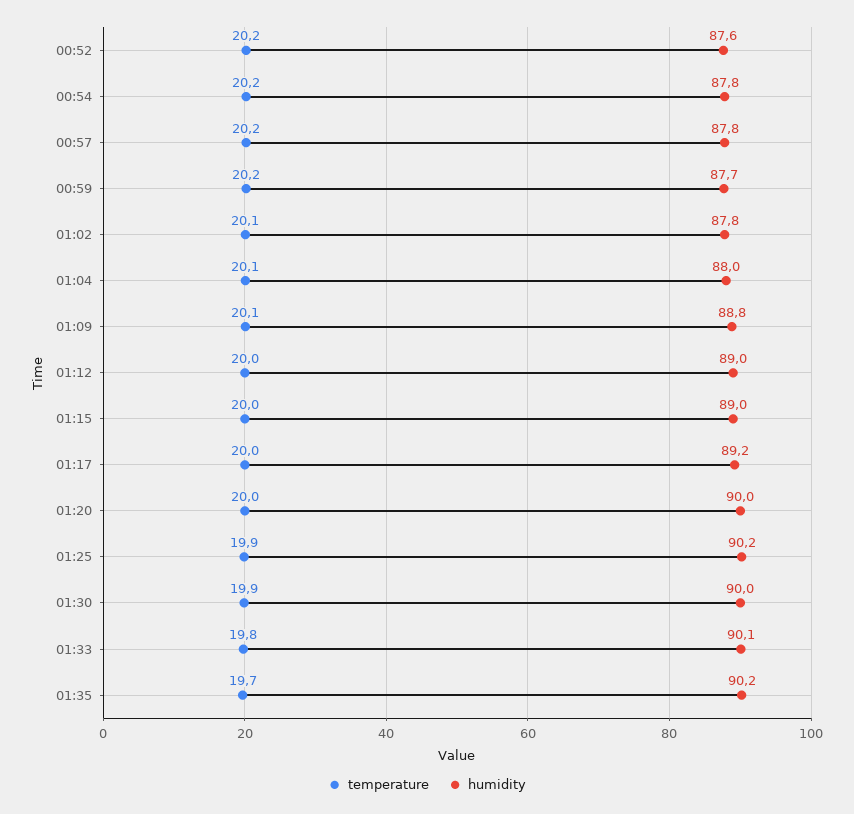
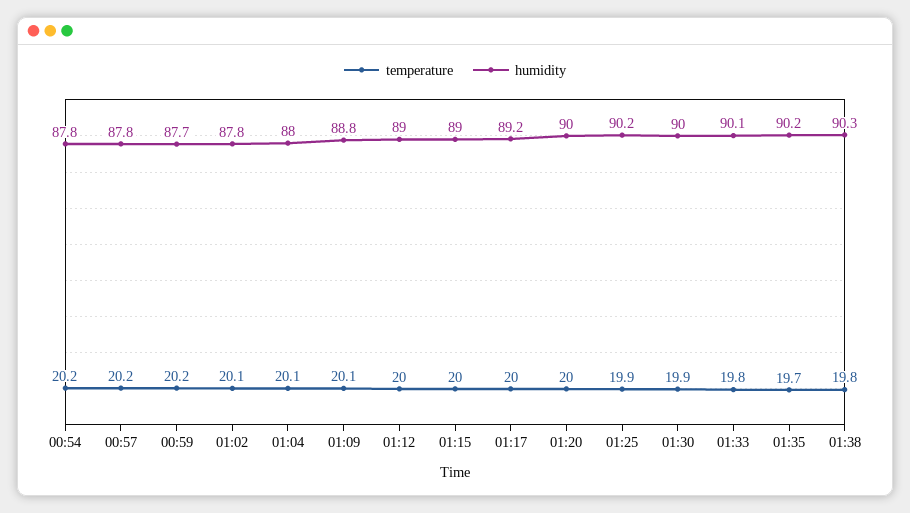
temperature, 00:52: 20.2 -> none
humidity, 00:52: 87.6 -> none
temperature, 01:38: none -> 19.8
humidity, 01:38: none -> 90.3

